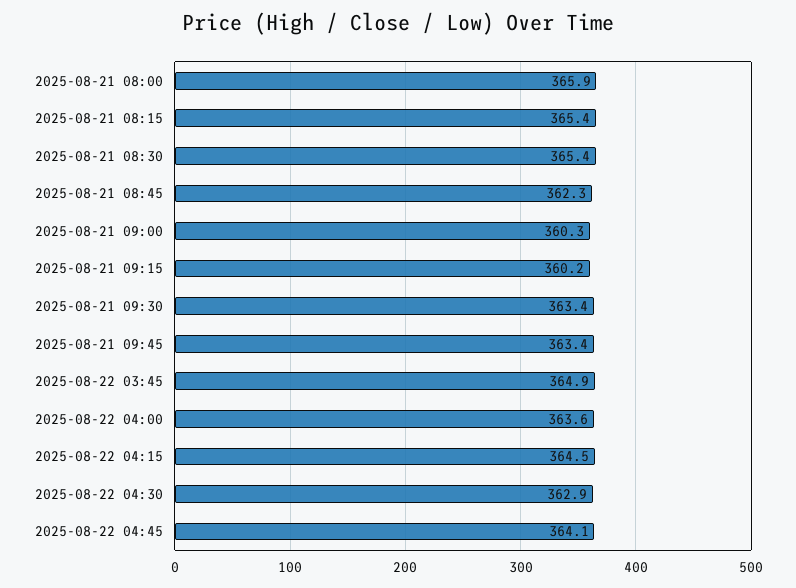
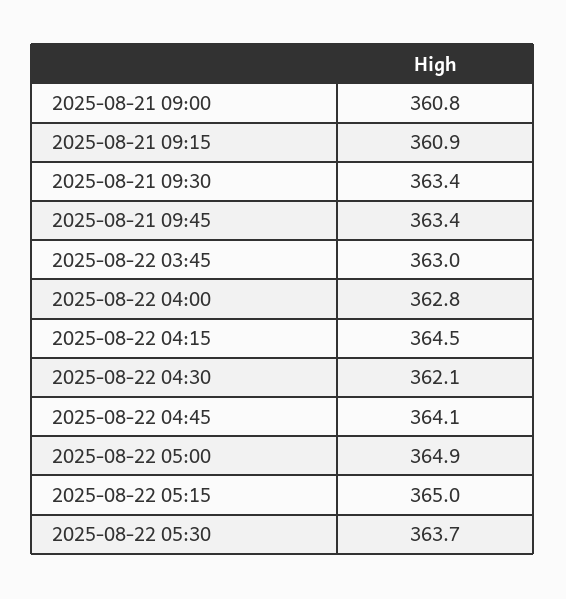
2025-08-21 08:00: 365.9 -> none
2025-08-21 08:15: 365.4 -> none
2025-08-21 08:30: 365.4 -> none
2025-08-21 08:45: 362.3 -> none
2025-08-21 09:00: 360.3 -> 360.8
2025-08-21 09:15: 360.2 -> 360.9
2025-08-22 03:45: 364.9 -> 363
2025-08-22 04:00: 363.6 -> 362.8
2025-08-22 04:30: 362.9 -> 362.1
2025-08-22 05:00: none -> 364.9
2025-08-22 05:15: none -> 365
2025-08-22 05:30: none -> 363.7

